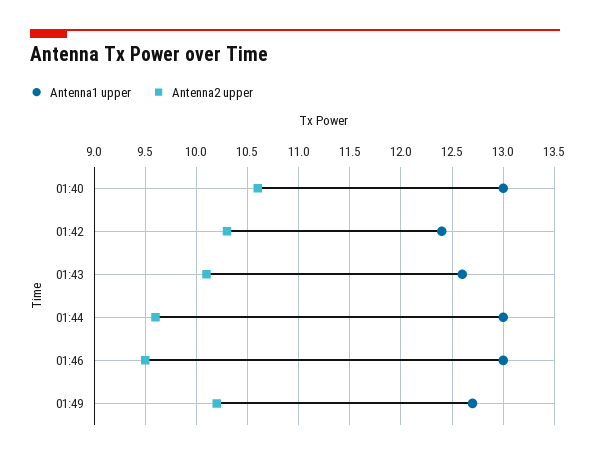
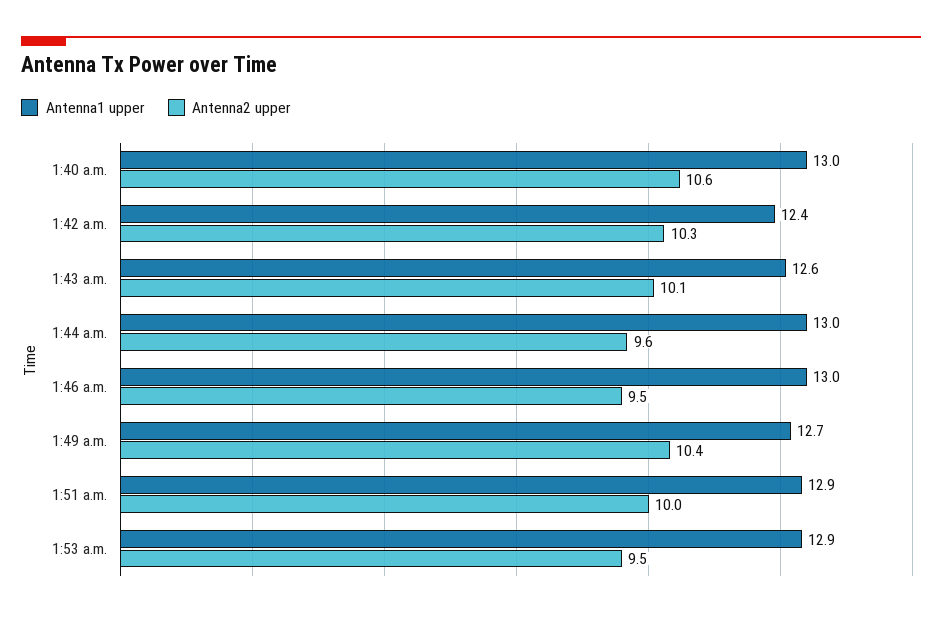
Antenna2 upper, 01:49: 10.2 -> 10.4
Antenna1 upper, 1:51 a.m.: none -> 12.9
Antenna2 upper, 1:51 a.m.: none -> 10
Antenna1 upper, 1:53 a.m.: none -> 12.9
Antenna2 upper, 1:53 a.m.: none -> 9.5

